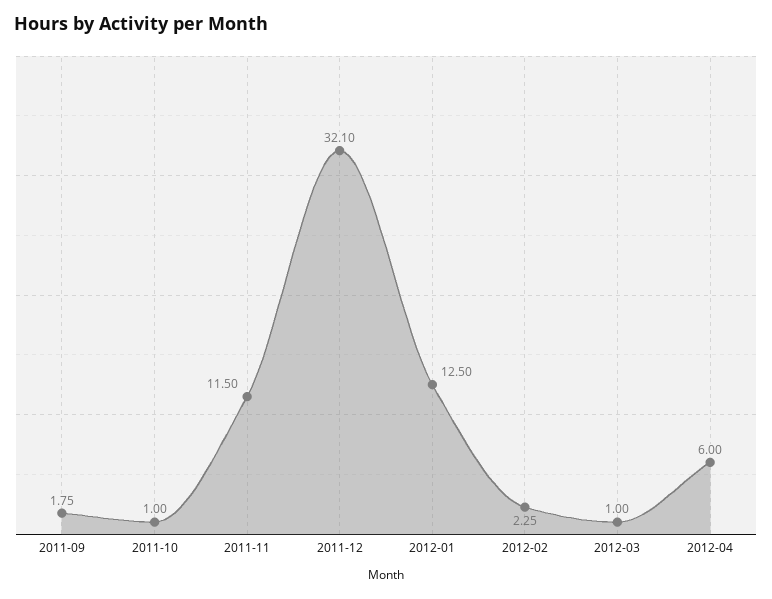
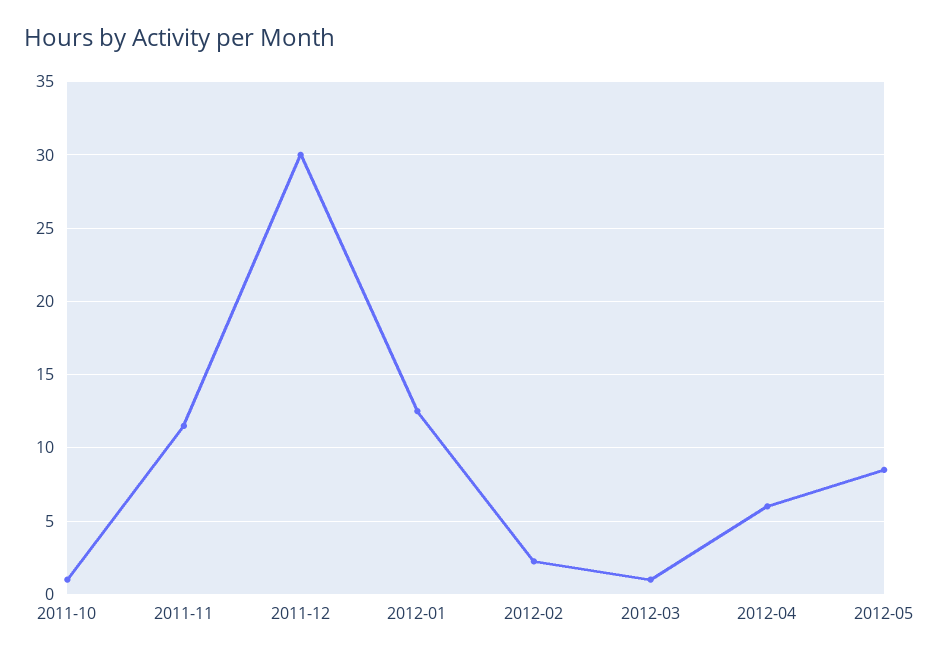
2011-09: 1.75 -> none
2011-12: 32.1 -> 30
2012-05: none -> 8.5

